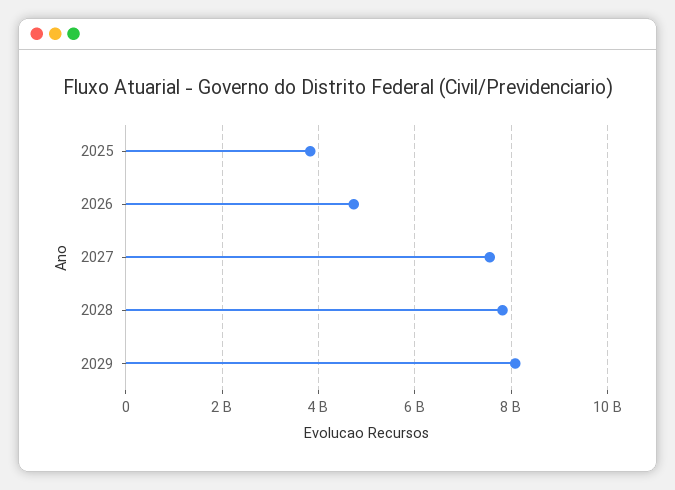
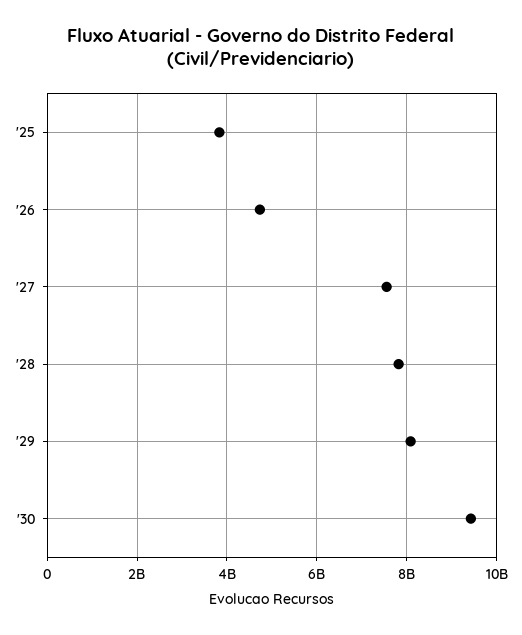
'30: none -> 9400000000

